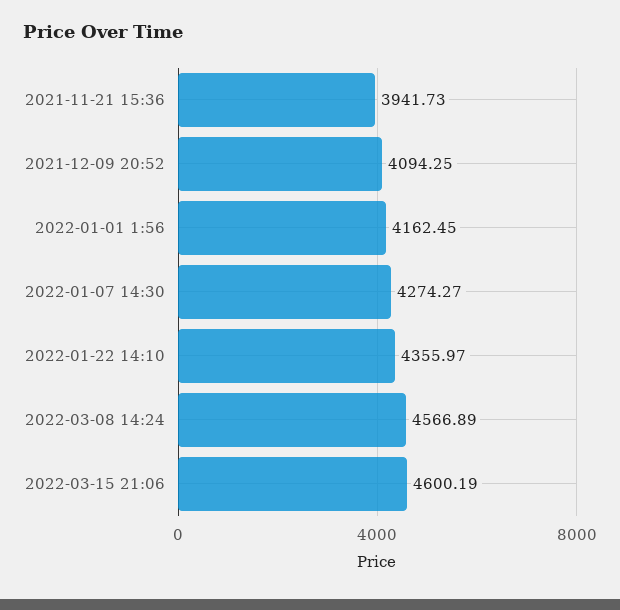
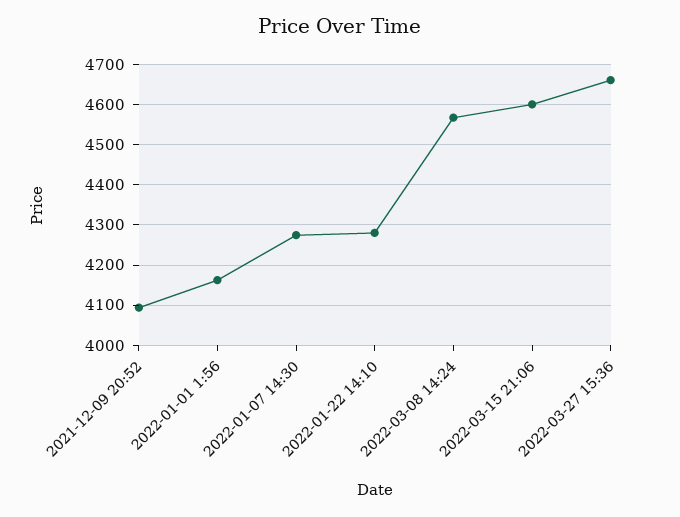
2021-11-21 15:36: 3941.73 -> none
2022-01-22 14:10: 4355.97 -> 4280
2022-03-27 15:36: none -> 4660

